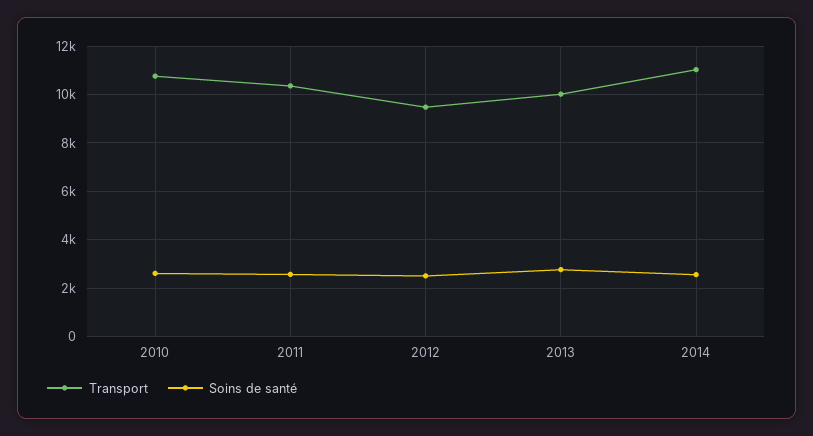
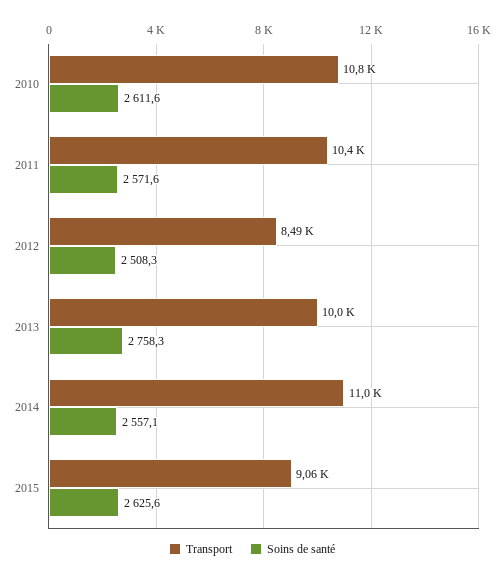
Transport, 2012: 9500 -> 8490
Transport, 2015: none -> 9060
Soins de santé, 2015: none -> 2625.6

